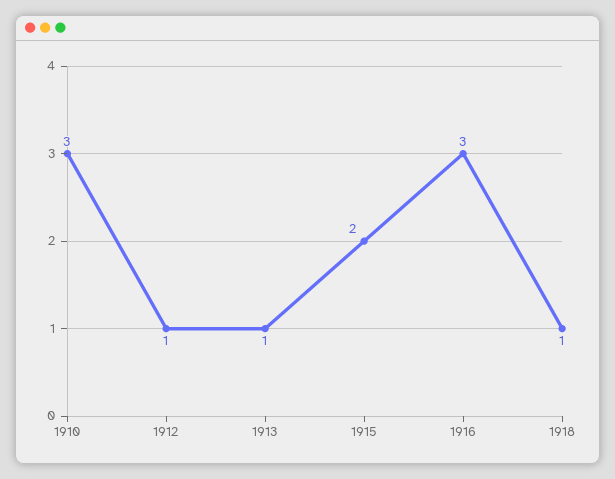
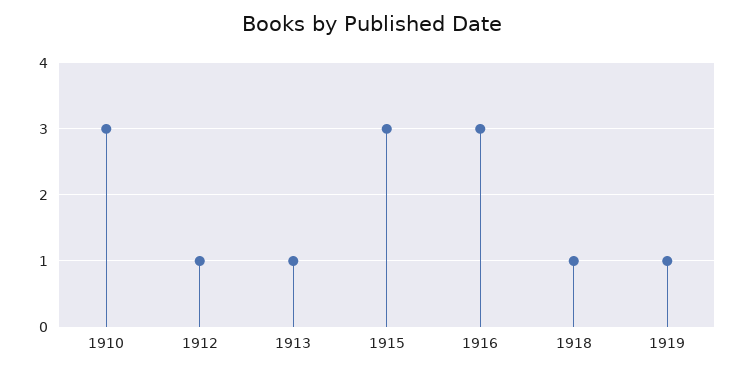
1915: 2 -> 3
1919: none -> 1

